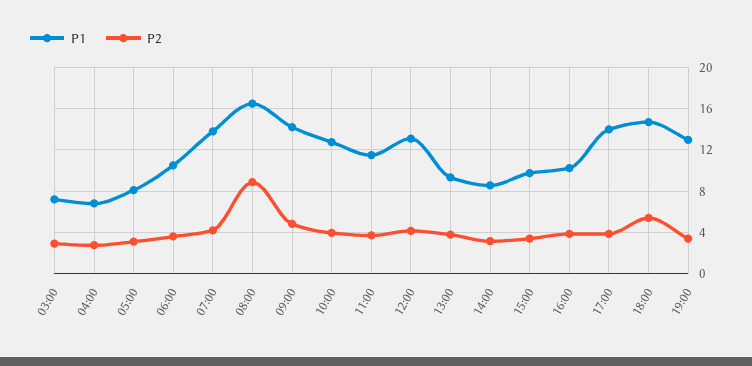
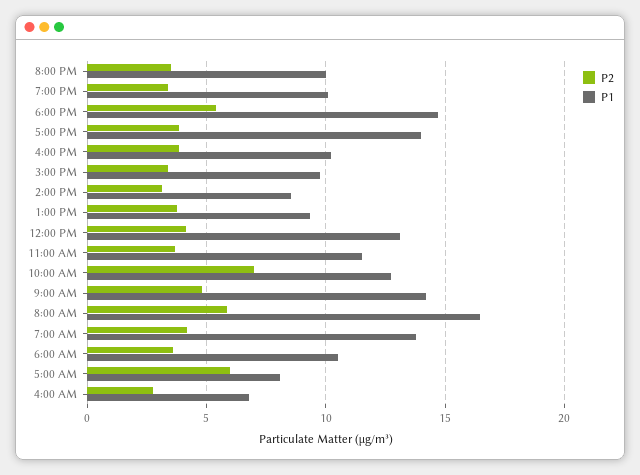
P1, 03:00: 7 -> none
P2, 03:00: 3 -> none
P2, 05:00: 3 -> 6
P2, 08:00: 9 -> 6
P2, 10:00: 4 -> 7
P1, 19:00: 13 -> 10
P2, 8:00 PM: none -> 3.5
P1, 8:00 PM: none -> 10

